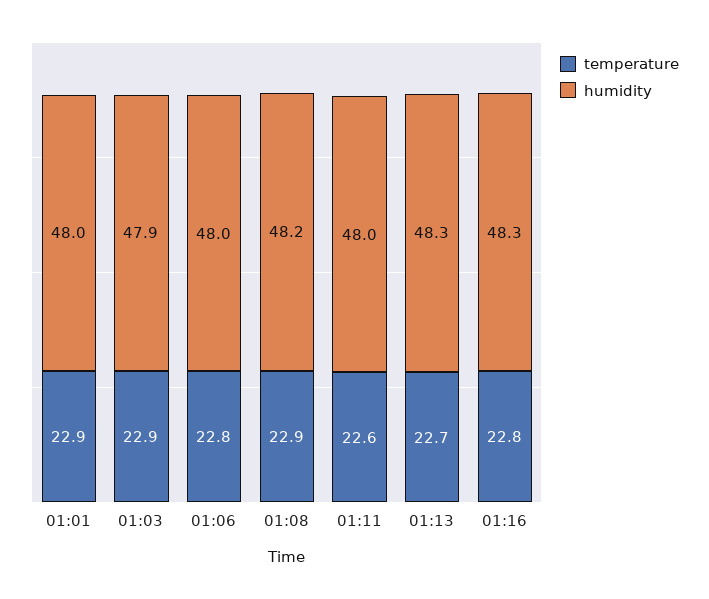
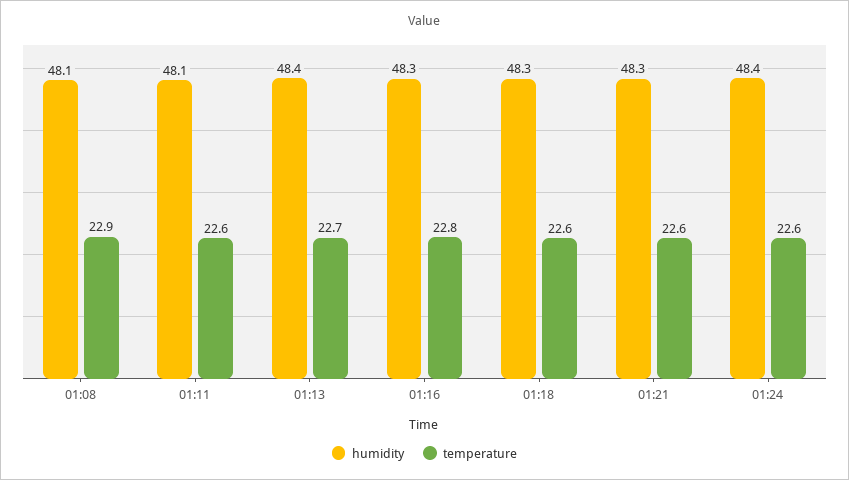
temperature, 01:01: 22.9 -> none
humidity, 01:01: 48 -> none
temperature, 01:03: 22.9 -> none
humidity, 01:03: 47.9 -> none
temperature, 01:06: 22.8 -> none
humidity, 01:06: 48 -> none
humidity, 01:08: 48.2 -> 48.1
humidity, 01:11: 48 -> 48.1
humidity, 01:13: 48.3 -> 48.4
humidity, 01:18: none -> 48.3
temperature, 01:18: none -> 22.6
humidity, 01:21: none -> 48.3
temperature, 01:21: none -> 22.6
humidity, 01:24: none -> 48.4
temperature, 01:24: none -> 22.6

